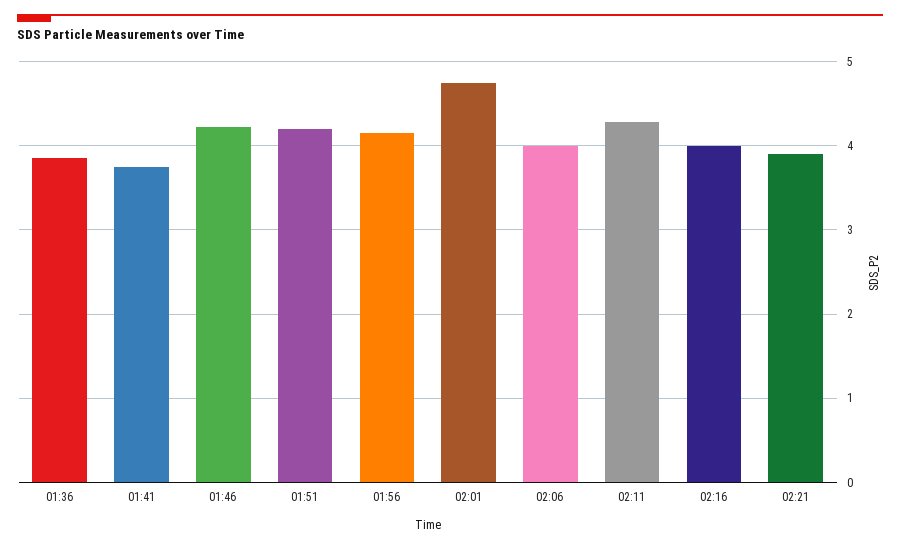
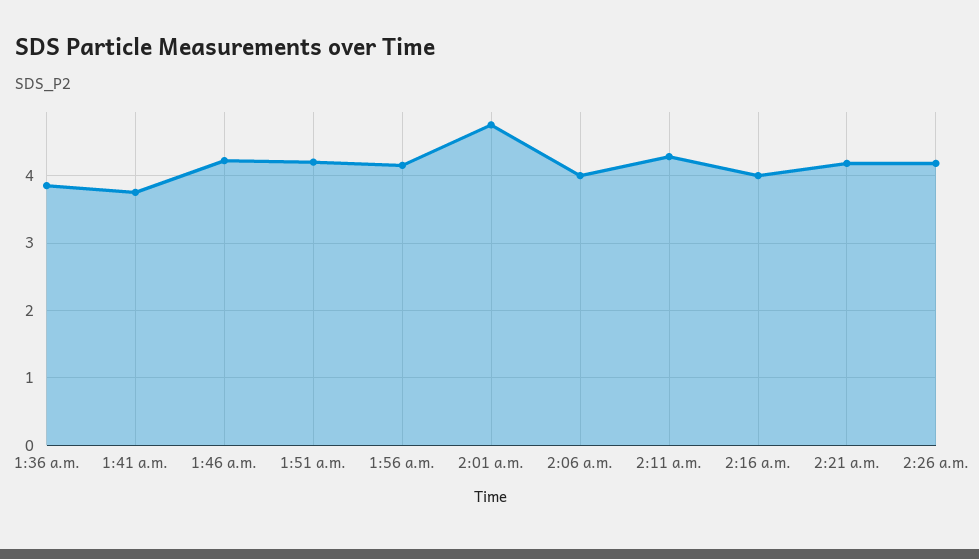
02:21: 3.9 -> 4.2
2:26 a.m.: none -> 4.2

